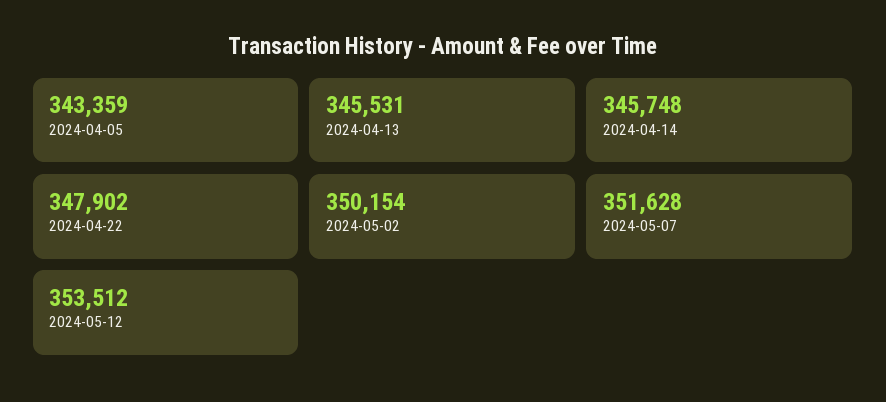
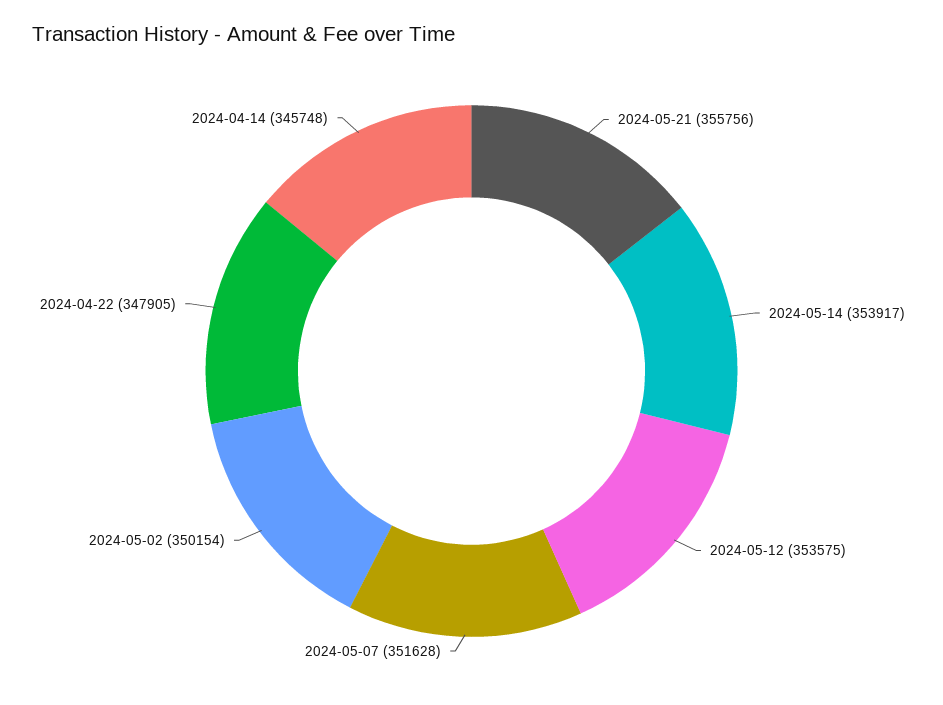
2024-04-05: 343359 -> none
2024-04-13: 345531 -> none
2024-04-22: 347902 -> 347905
2024-05-12: 353512 -> 353575
2024-05-21: none -> 355756
2024-05-14: none -> 353917

